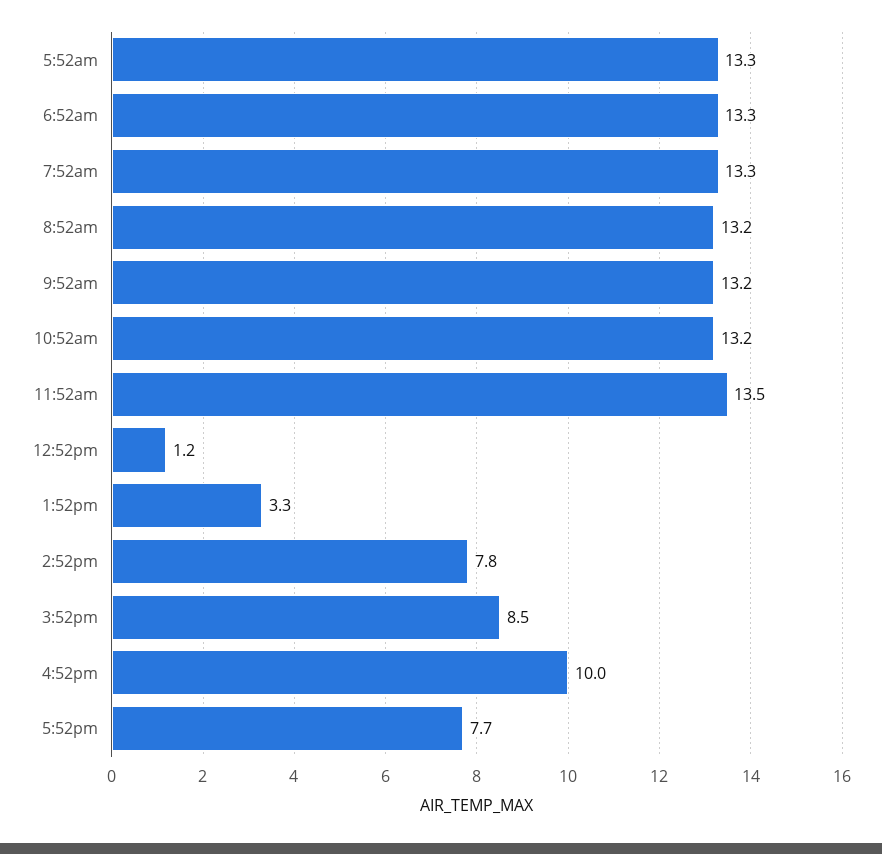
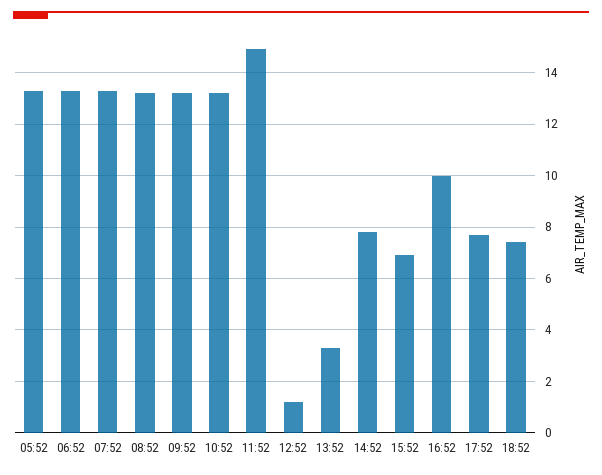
11:52am: 13.5 -> 15
3:52pm: 8.5 -> 7
18:52: none -> 7.5

